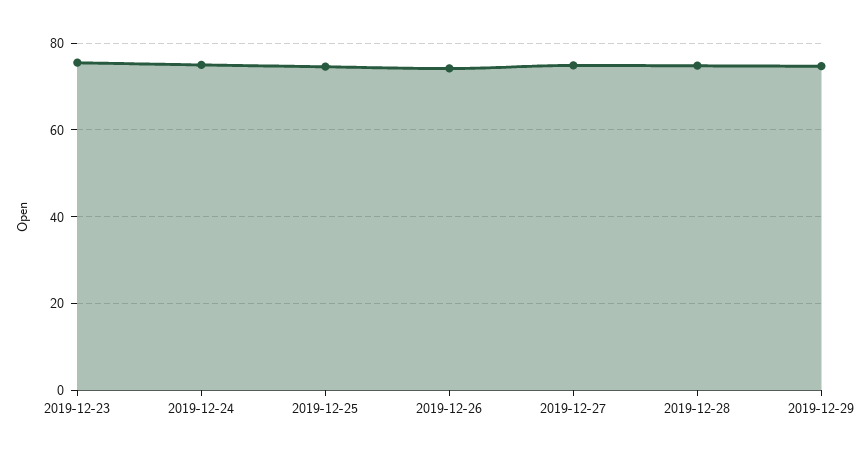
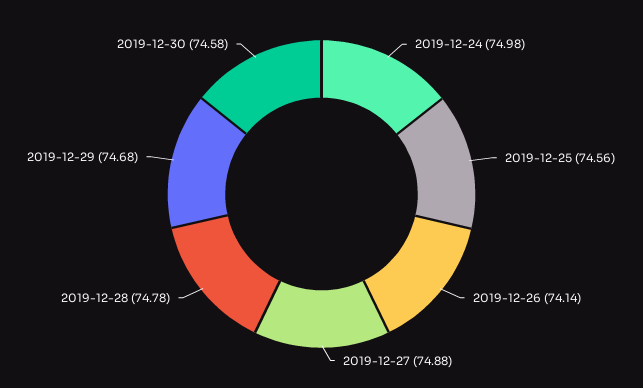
2019-12-23: 76 -> none
2019-12-30: none -> 74.58

